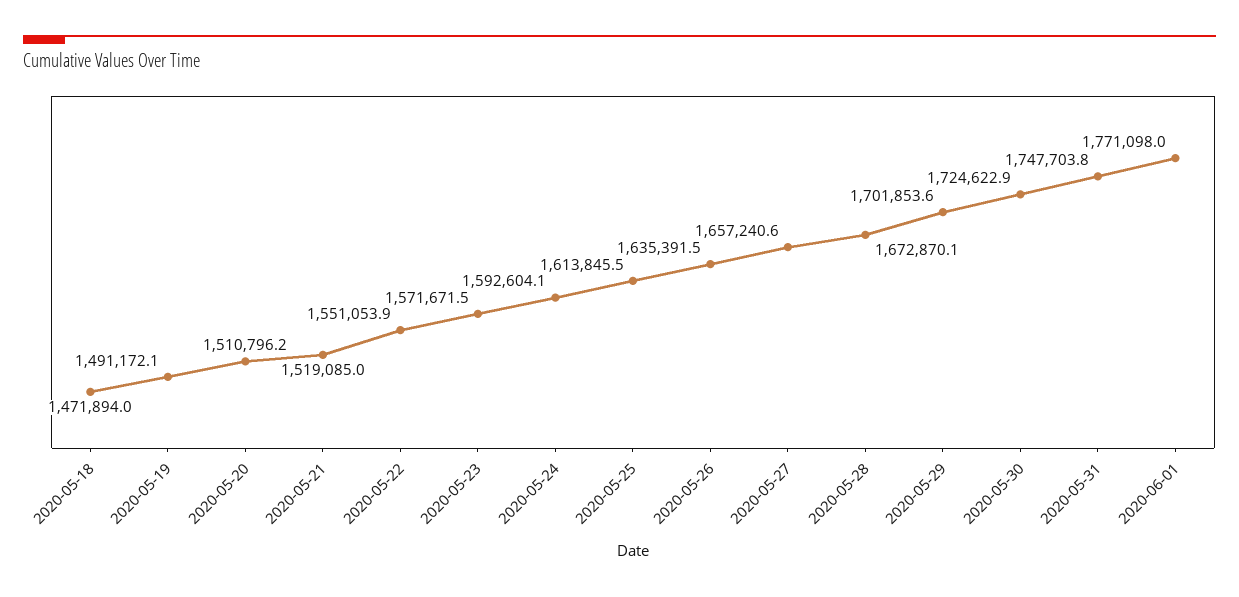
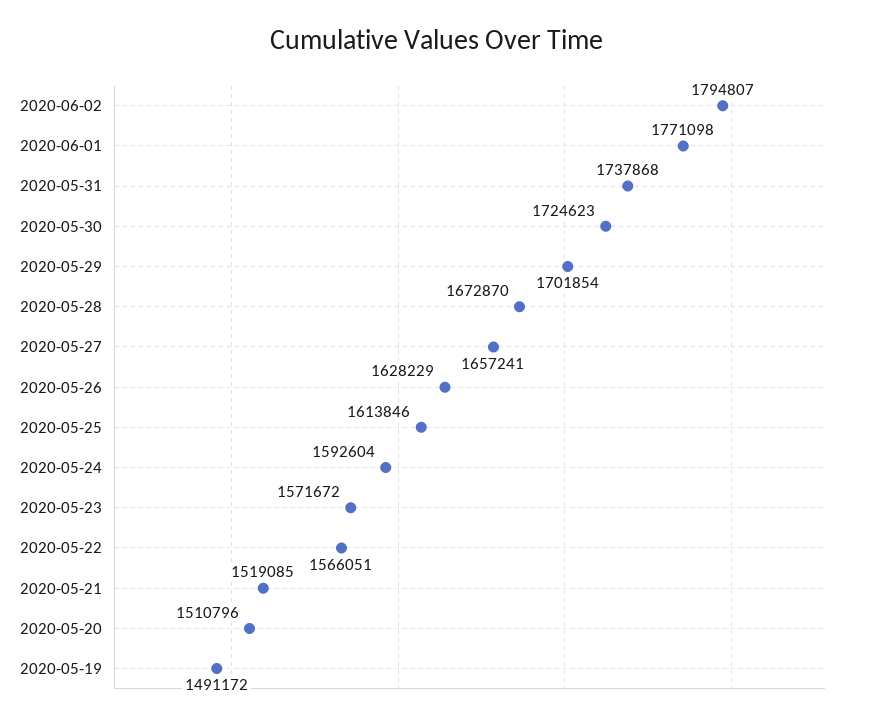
2020-05-18: 1471894 -> none
2020-05-22: 1551053.9 -> 1566051
2020-05-26: 1635391.5 -> 1628229
2020-05-31: 1747703.8 -> 1737868
2020-06-02: none -> 1794807

